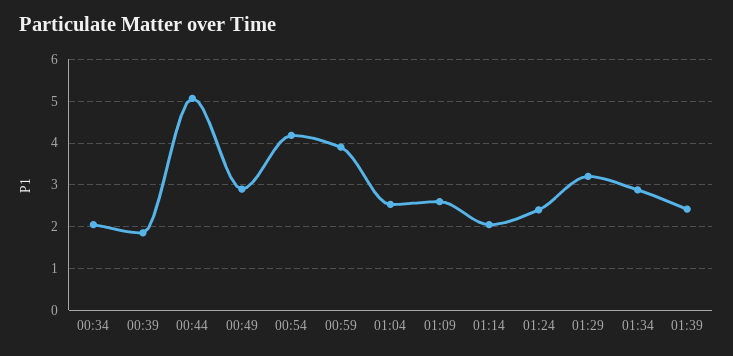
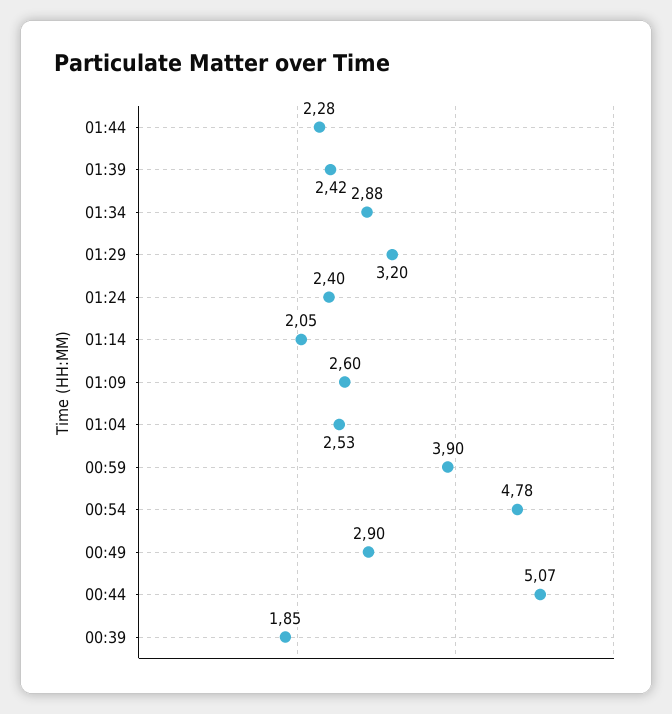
00:34: 2 -> none
00:54: 4.2 -> 4.78
01:44: none -> 2.28

